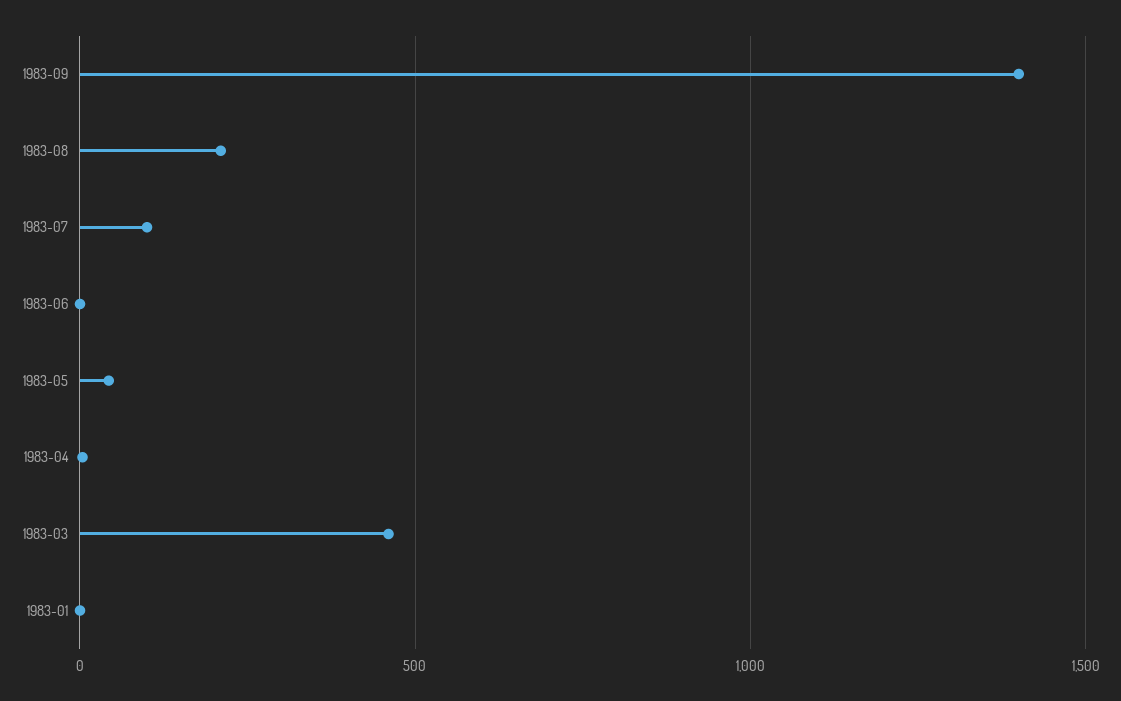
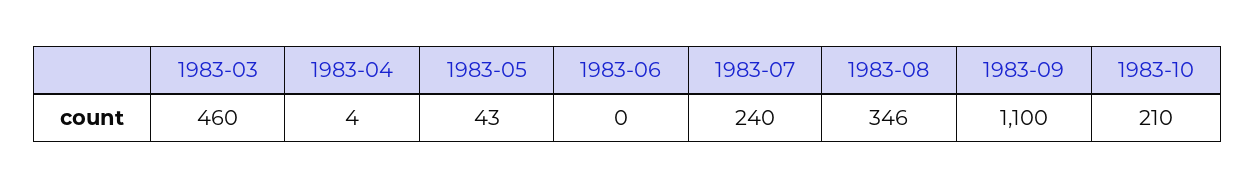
1983-09: 1400 -> 1100
1983-08: 200 -> 346
1983-07: 100 -> 240
1983-01: 0 -> none
1983-10: none -> 210

